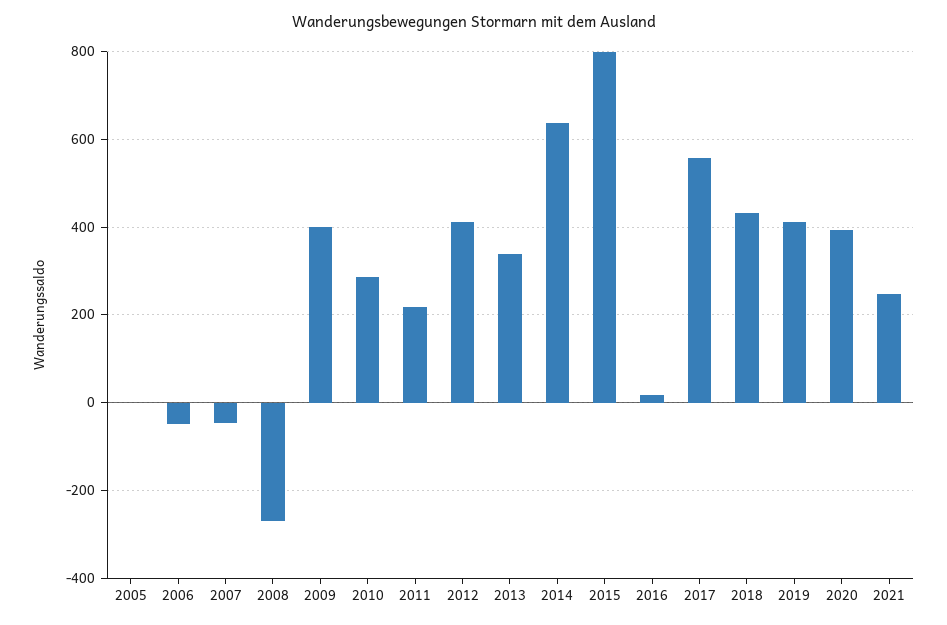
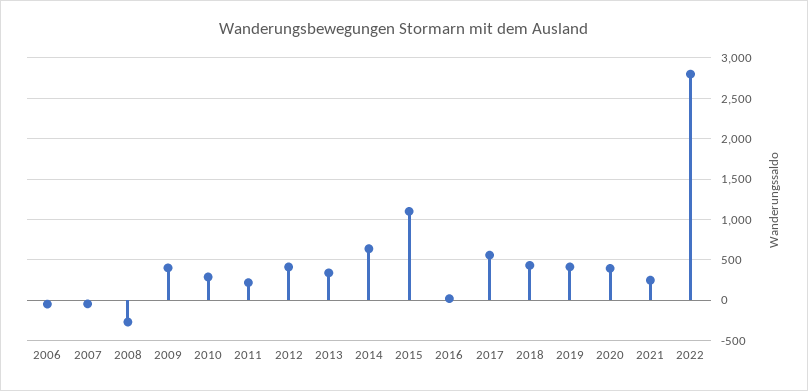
2005: 0 -> none
2015: 800 -> 1100
2022: none -> 2800

